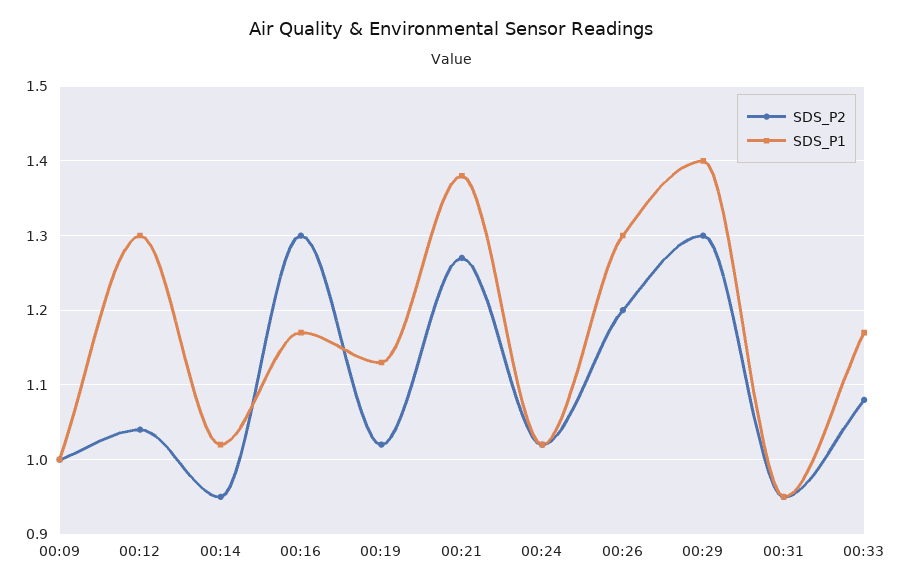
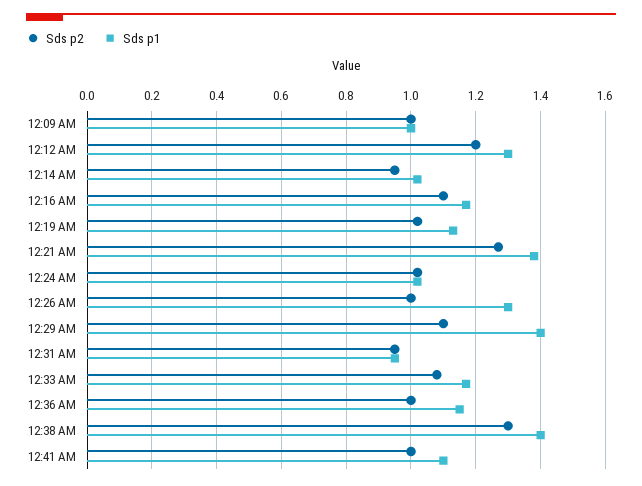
SDS_P2, 00:12: 1.04 -> 1.2
SDS_P2, 00:16: 1.3 -> 1.1
SDS_P2, 00:26: 1.2 -> 1
SDS_P2, 00:29: 1.3 -> 1.1
SDS_P2, 12:36 AM: none -> 1
SDS_P1, 12:36 AM: none -> 1.15
SDS_P2, 12:38 AM: none -> 1.3
SDS_P1, 12:38 AM: none -> 1.4
SDS_P2, 12:41 AM: none -> 1
SDS_P1, 12:41 AM: none -> 1.1

